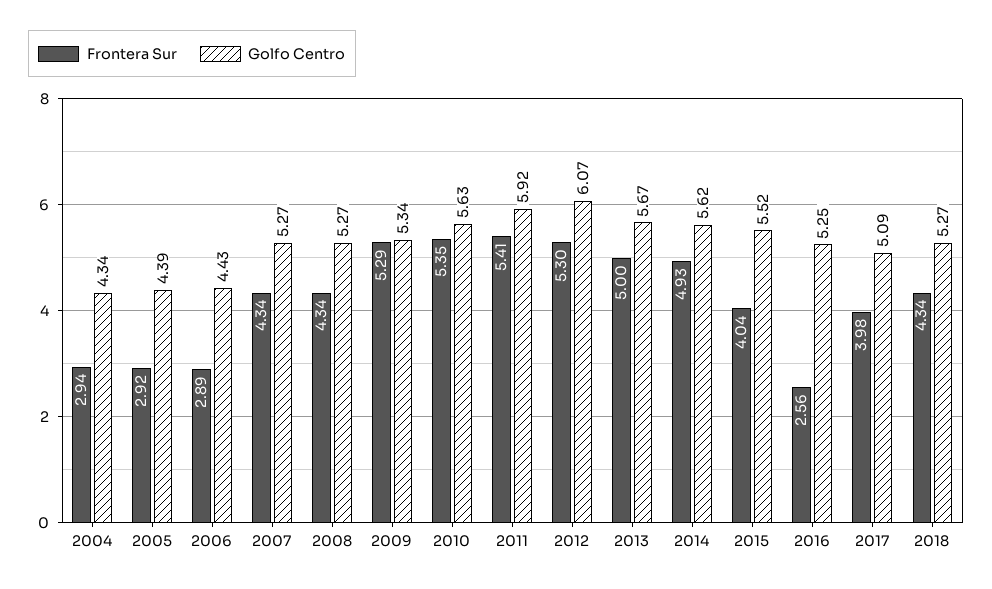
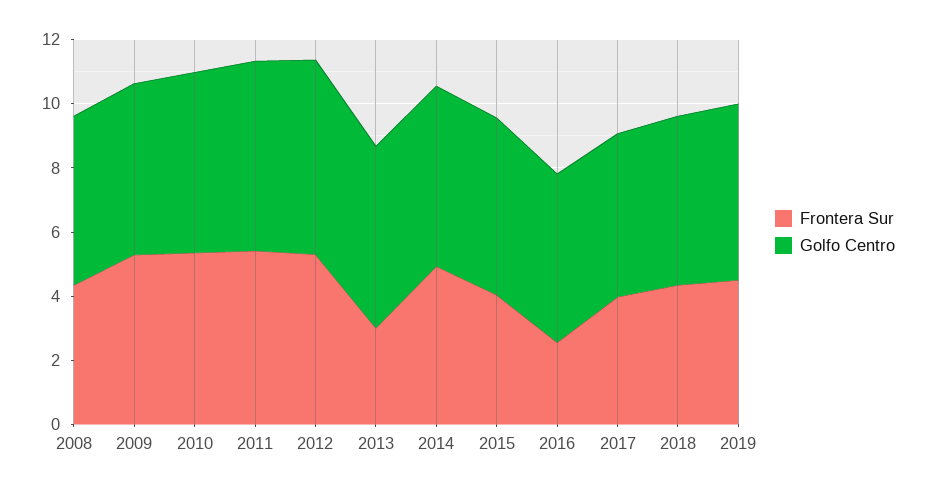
Frontera Sur, 2004: 2.94 -> none
Golfo Centro, 2004: 4.34 -> none
Frontera Sur, 2005: 2.92 -> none
Golfo Centro, 2005: 4.39 -> none
Frontera Sur, 2006: 2.89 -> none
Golfo Centro, 2006: 4.43 -> none
Frontera Sur, 2007: 4.34 -> none
Golfo Centro, 2007: 5.27 -> none
Frontera Sur, 2013: 5 -> 3
Frontera Sur, 2019: none -> 4.5
Golfo Centro, 2019: none -> 5.5

